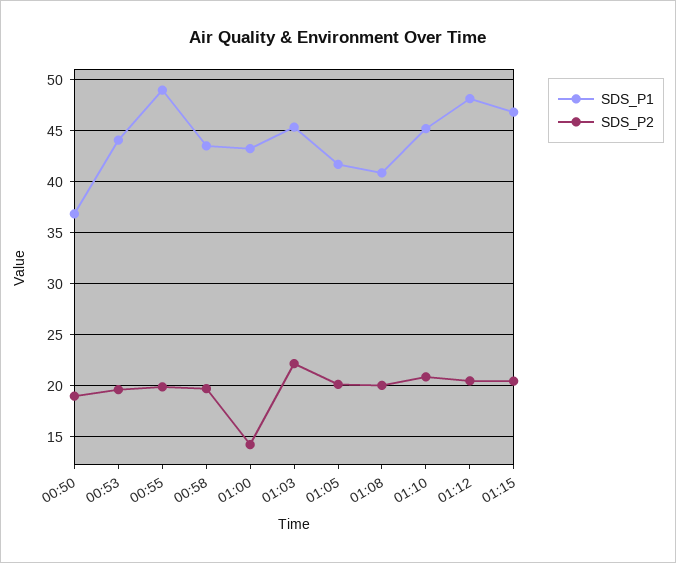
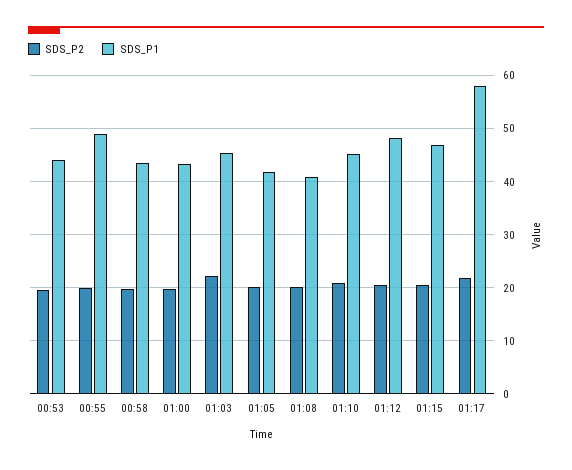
SDS_P1, 00:50: 37 -> none
SDS_P2, 00:50: 19 -> none
SDS_P2, 01:00: 14 -> 20
SDS_P2, 01:17: none -> 22
SDS_P1, 01:17: none -> 58

